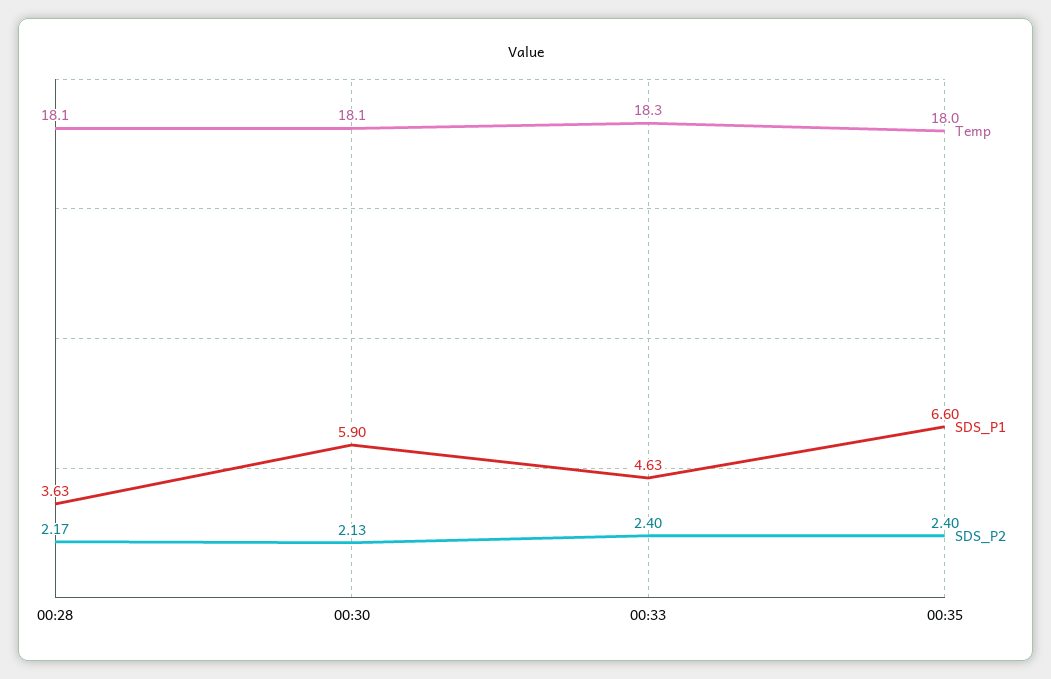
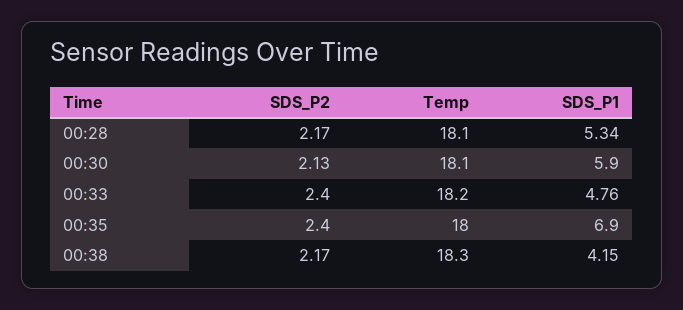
SDS_P1, 00:28: 3.63 -> 5.34
Temp, 00:33: 18.3 -> 18.2
SDS_P1, 00:33: 4.63 -> 4.76
SDS_P1, 00:35: 6.6 -> 6.9
SDS_P2, 00:38: none -> 2.17
Temp, 00:38: none -> 18.3
SDS_P1, 00:38: none -> 4.15

